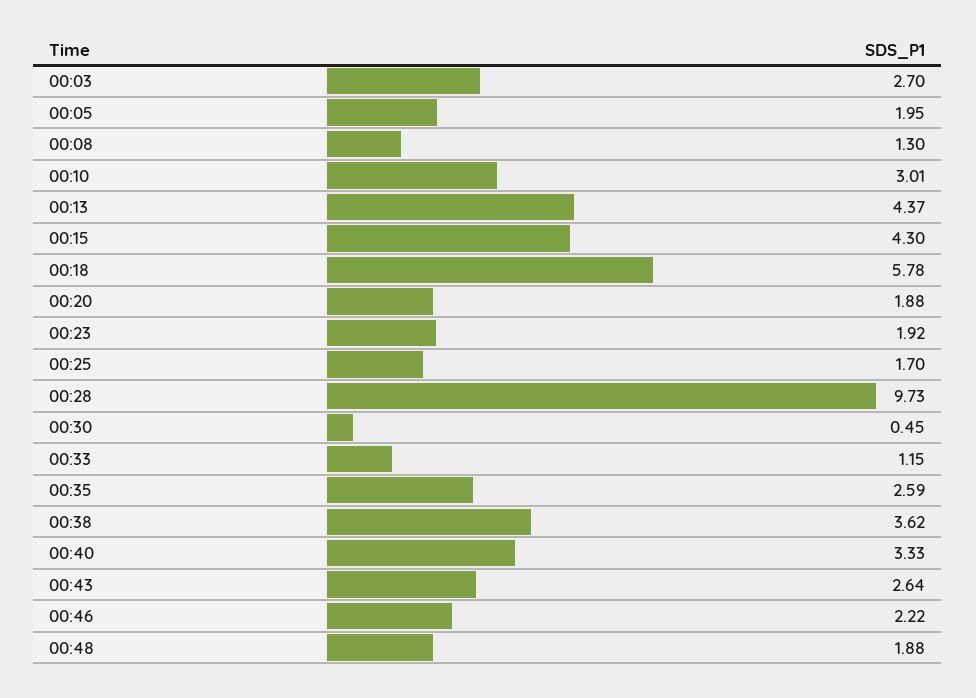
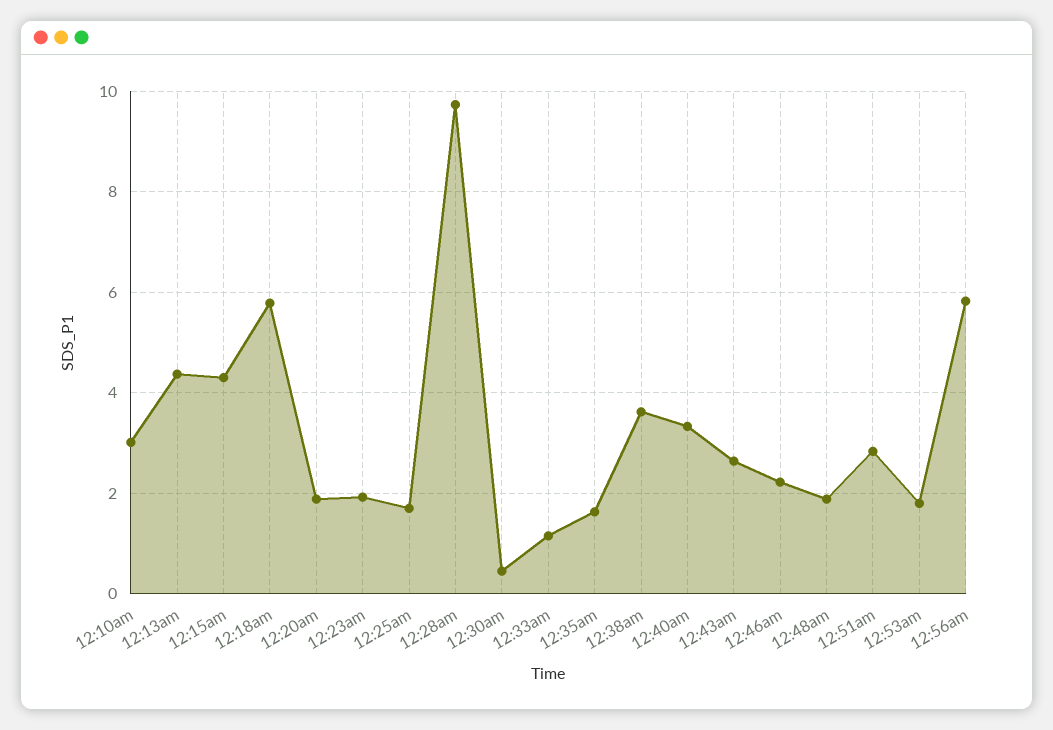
00:03: 2.7 -> none
00:05: 1.95 -> none
00:08: 1.3 -> none
00:35: 2.59 -> 1.6
12:51am: none -> 2.8
12:53am: none -> 1.8
12:56am: none -> 5.8

